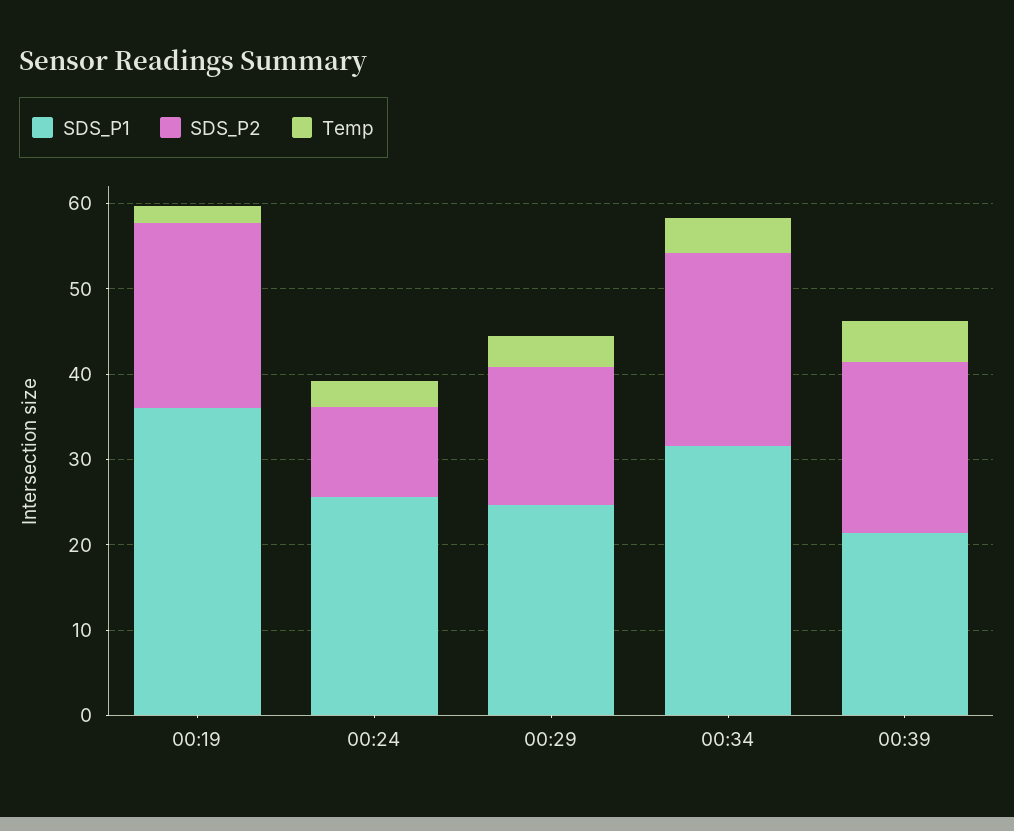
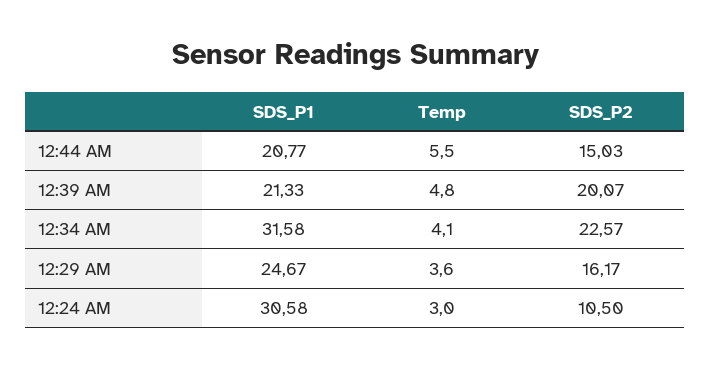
SDS_P1, 00:19: 36 -> none
SDS_P2, 00:19: 22 -> none
Temp, 00:19: 2 -> none
SDS_P1, 00:24: 26 -> 30.58
SDS_P1, 12:44 AM: none -> 20.77
Temp, 12:44 AM: none -> 5.5
SDS_P2, 12:44 AM: none -> 15.03

